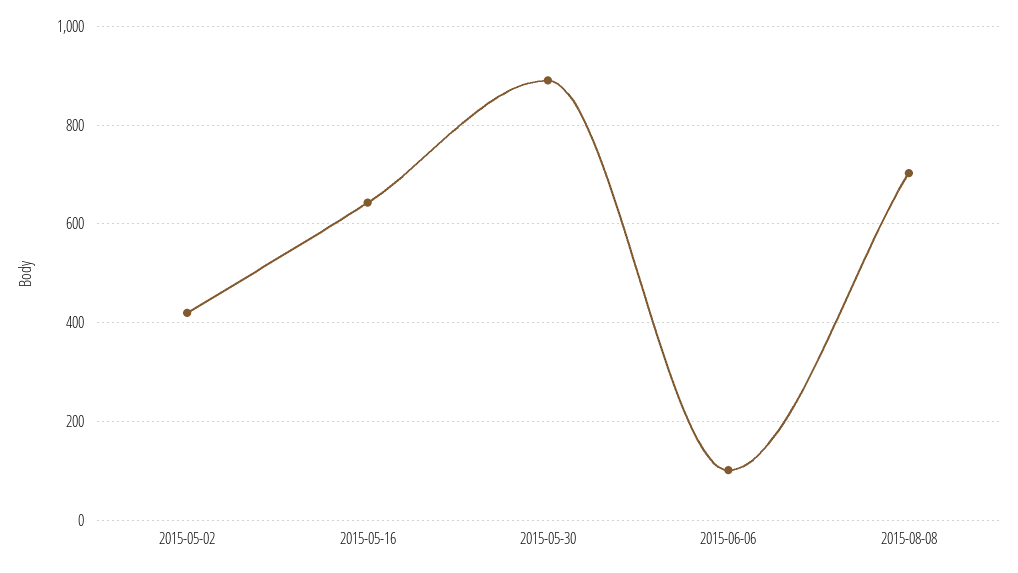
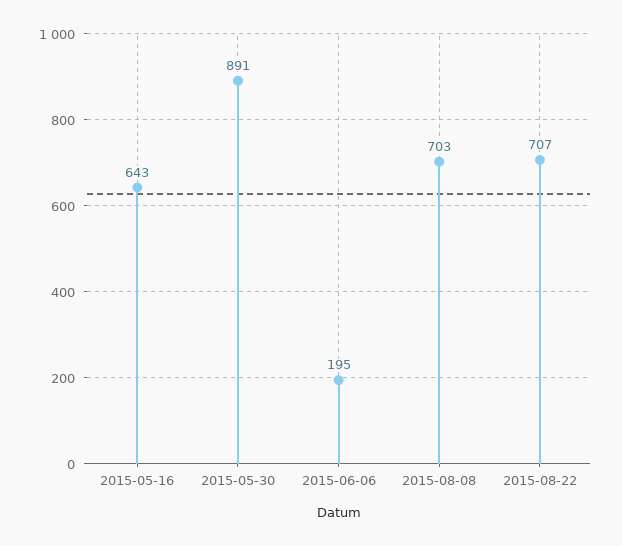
2015-05-02: 420 -> none
2015-06-06: 100 -> 195
2015-08-22: none -> 707

